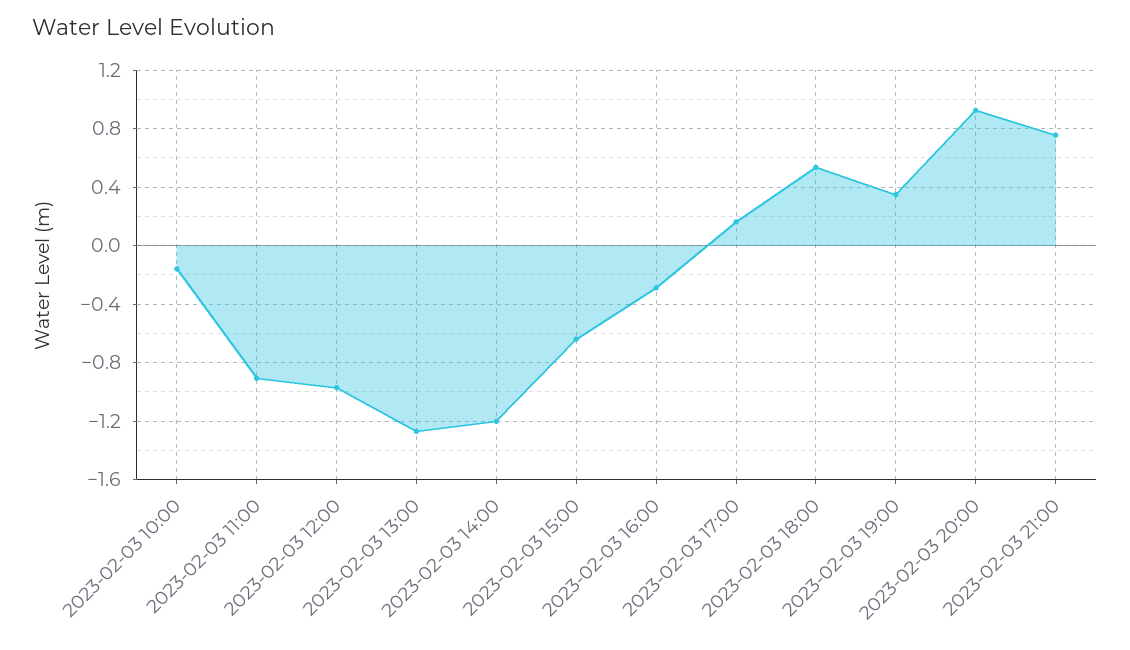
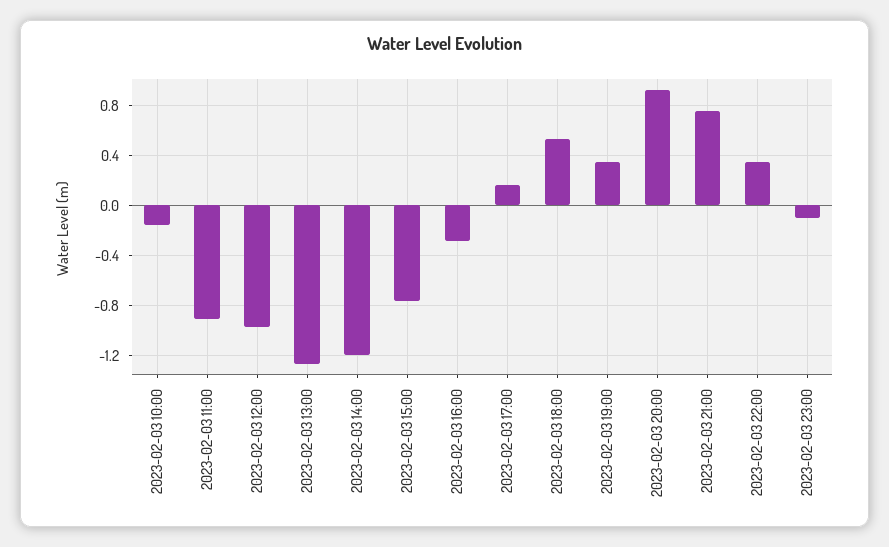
2023-02-03 15:00: -0.65 -> -0.75
2023-02-03 22:00: none -> 0.35
2023-02-03 23:00: none -> -0.1

